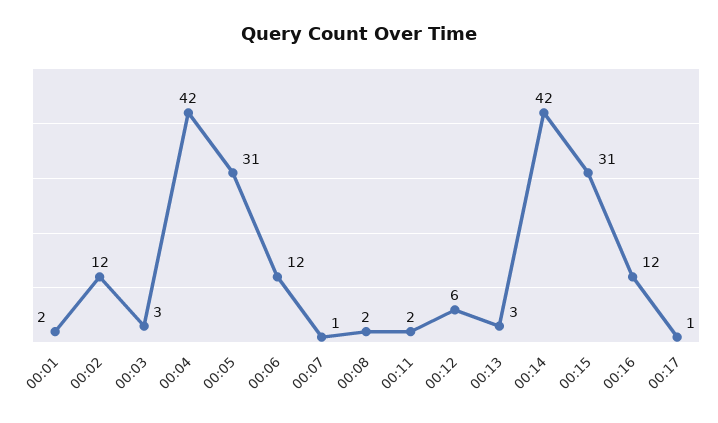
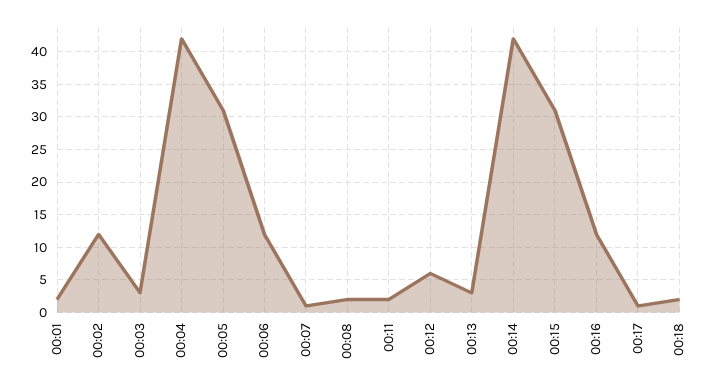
00:18: none -> 2

